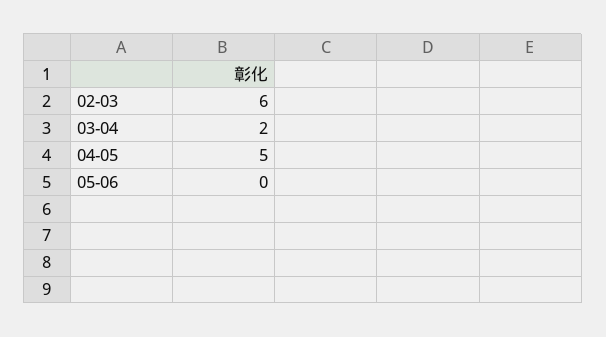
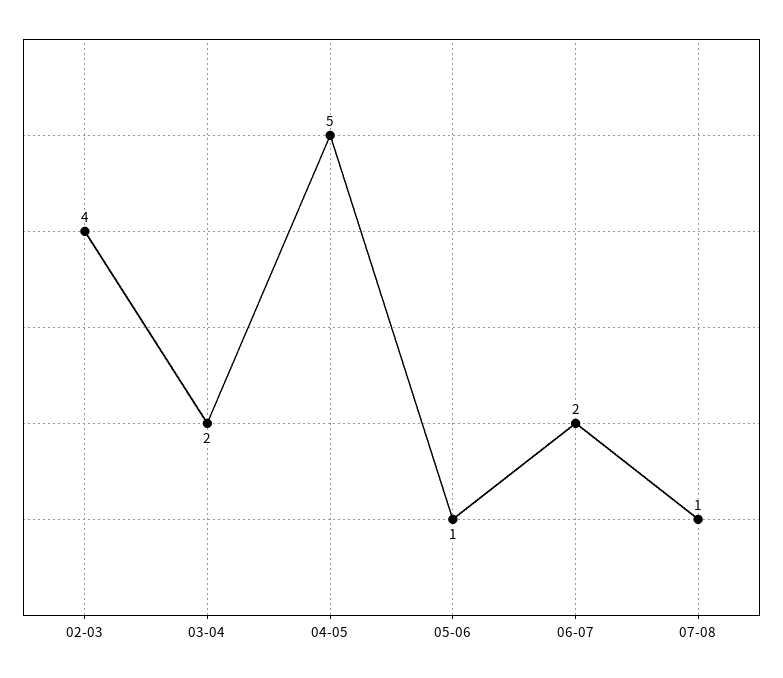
02-03: 6 -> 4
05-06: 0 -> 1
06-07: none -> 2
07-08: none -> 1

